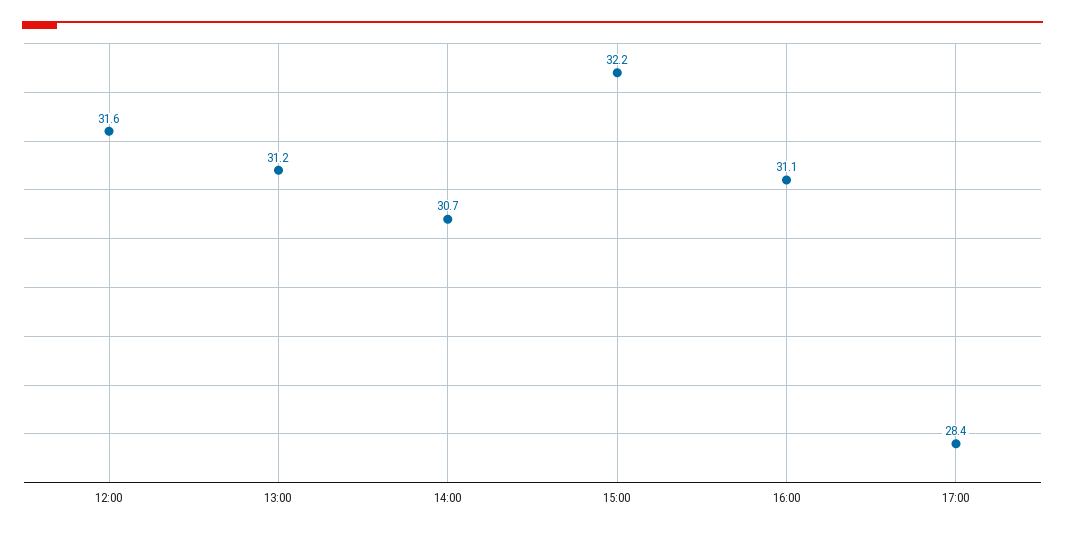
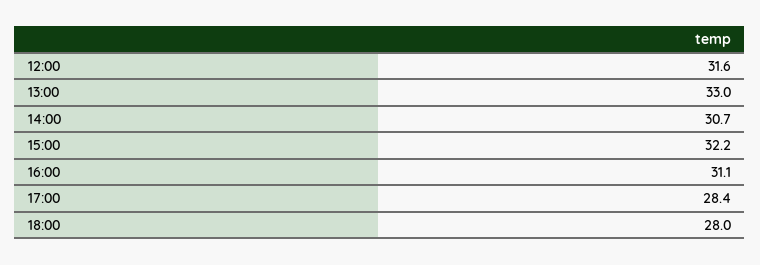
13:00: 31.2 -> 33
18:00: none -> 28

